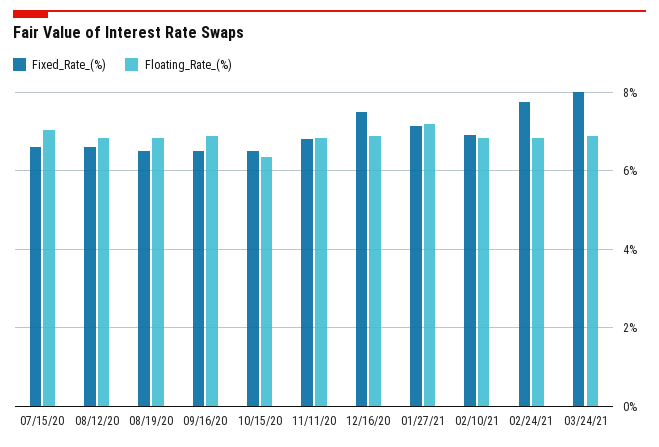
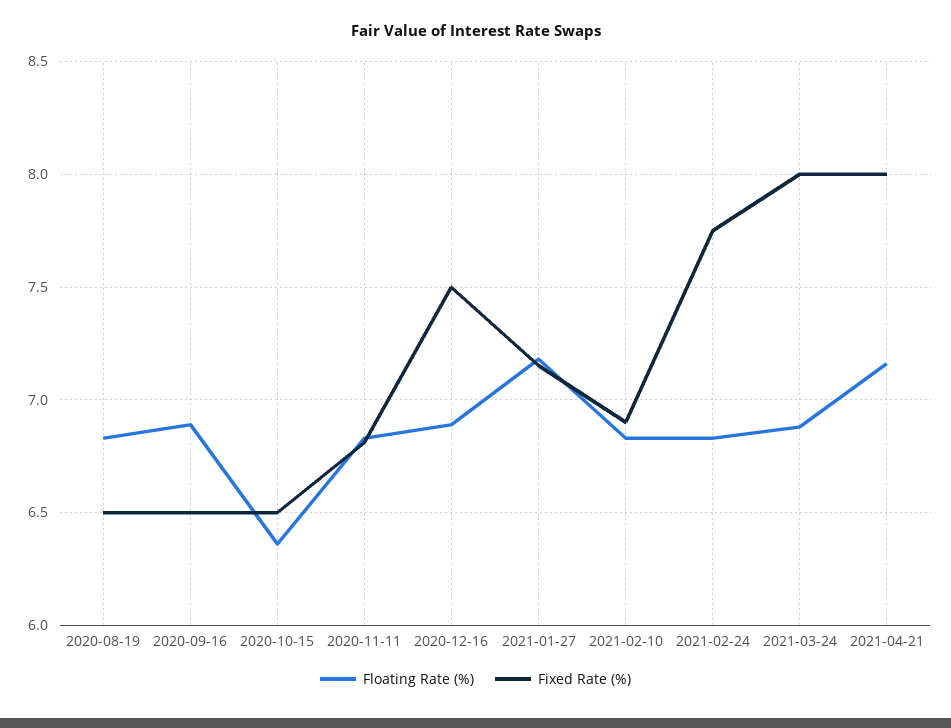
Fixed_Rate_(%), 07/15/20: 6.6 -> none
Floating_Rate_(%), 07/15/20: 7 -> none
Fixed_Rate_(%), 08/12/20: 6.6 -> none
Floating_Rate_(%), 08/12/20: 6.8 -> none
Floating_Rate_(%), 2021-04-21: none -> 7.15
Fixed_Rate_(%), 2021-04-21: none -> 8

